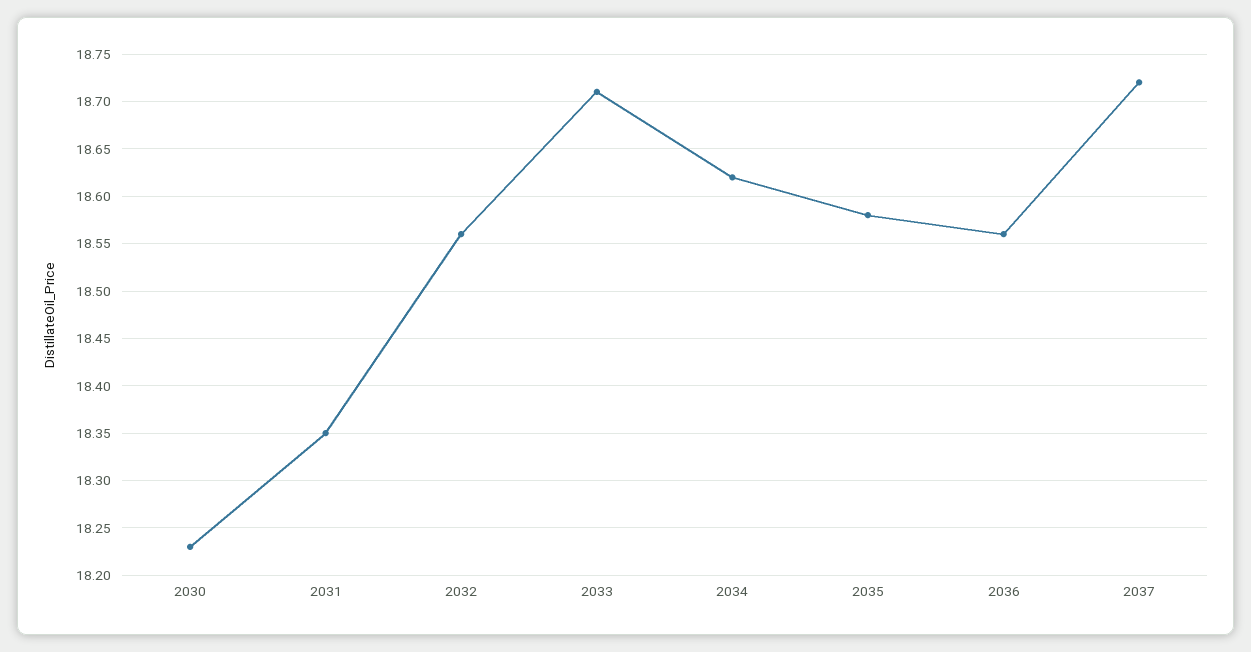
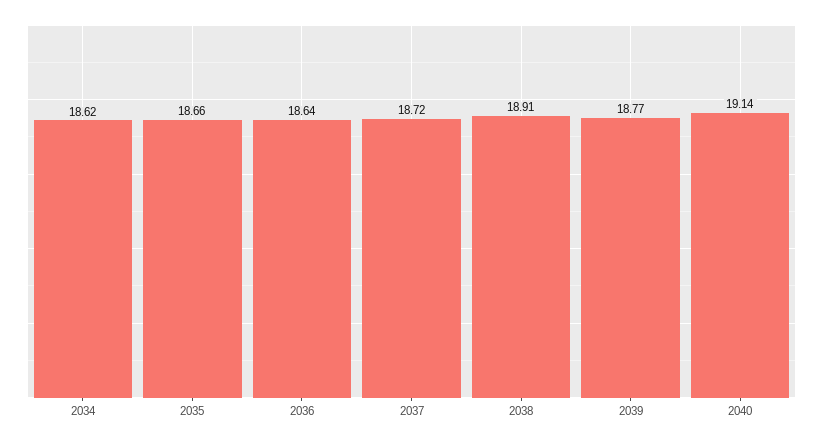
2030: 18.23 -> none
2031: 18.35 -> none
2032: 18.56 -> none
2033: 18.71 -> none
2035: 18.58 -> 18.66
2036: 18.56 -> 18.64
2038: none -> 18.91
2039: none -> 18.77
2040: none -> 19.14

